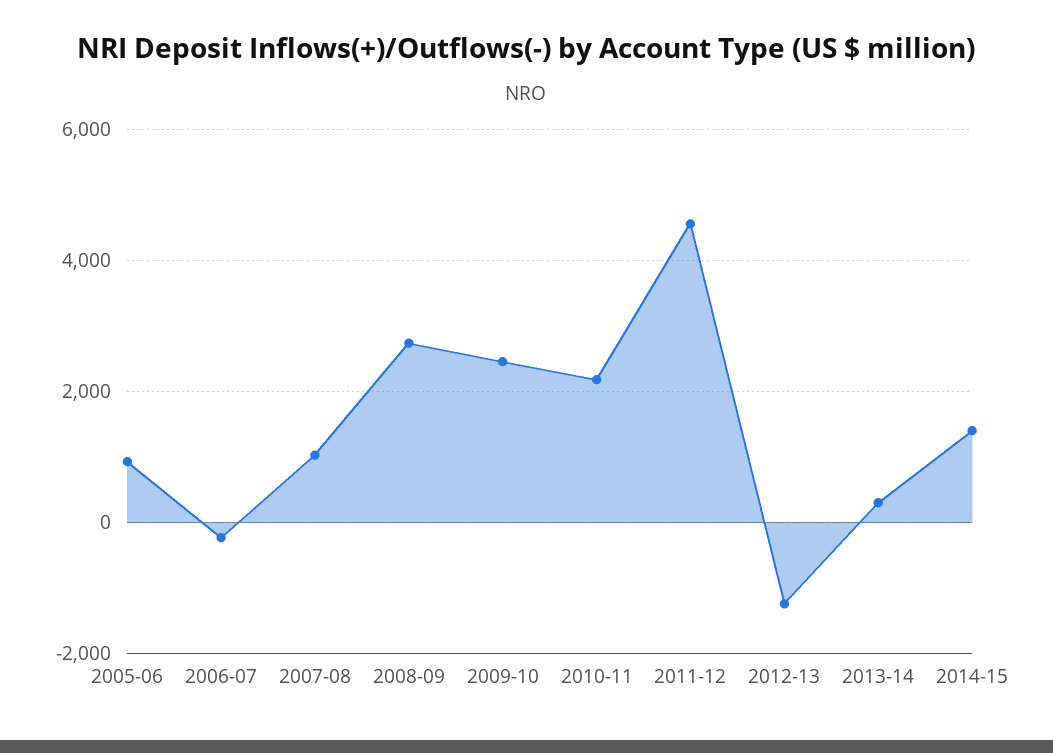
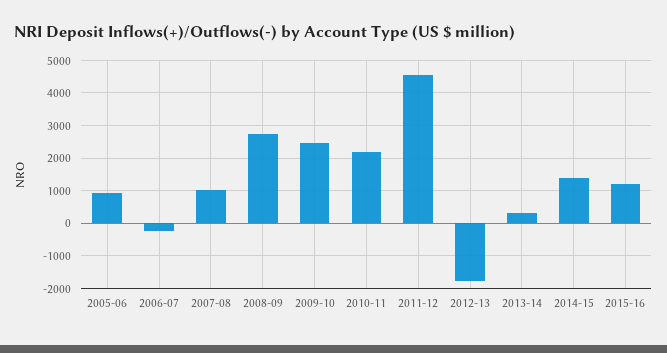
2012-13: -1200 -> -1800
2015-16: none -> 1200

